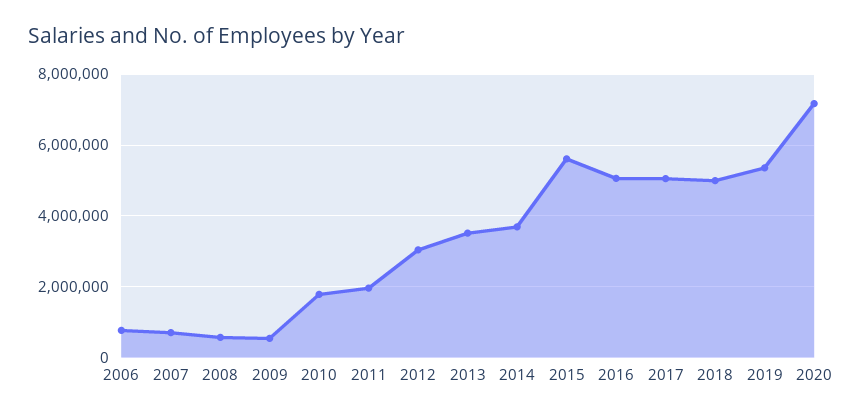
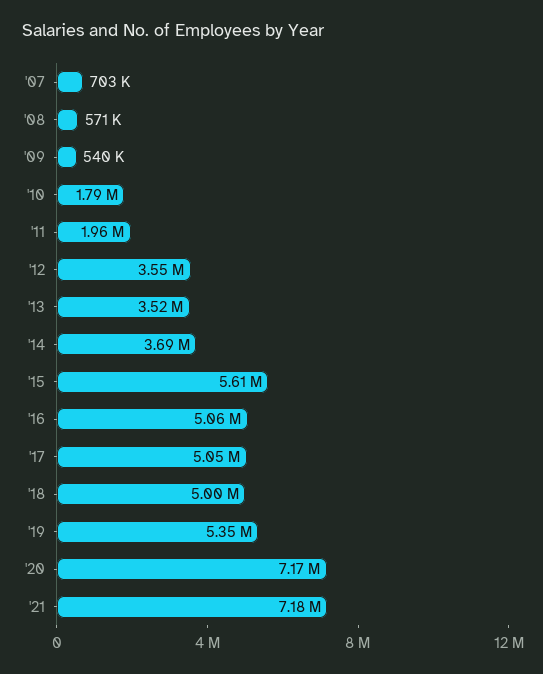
2006: 800000 -> none
2012: 3000000 -> 3550000
'21: none -> 7180000

